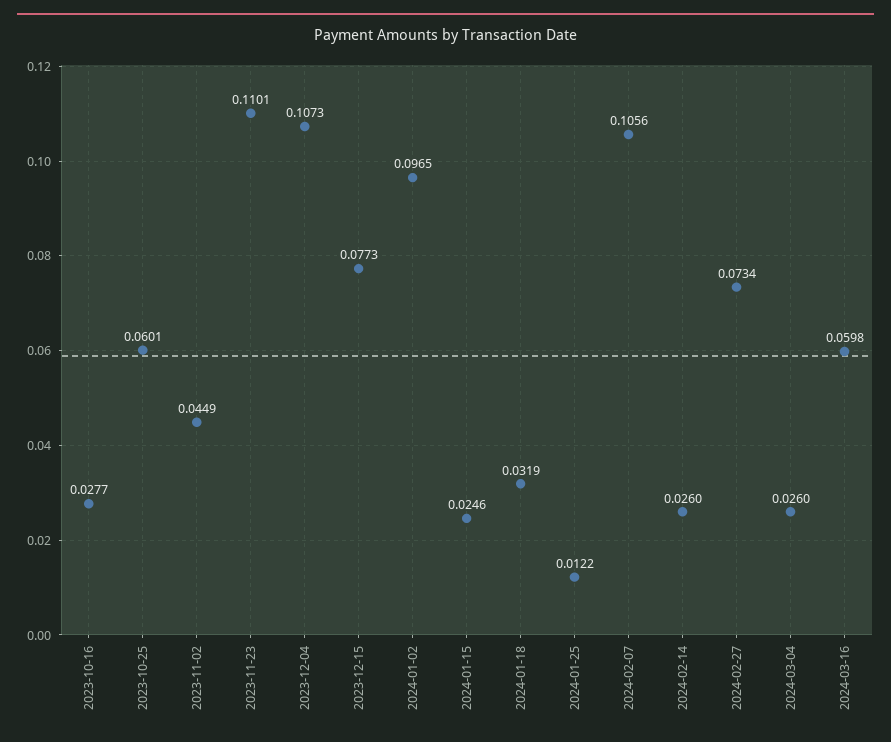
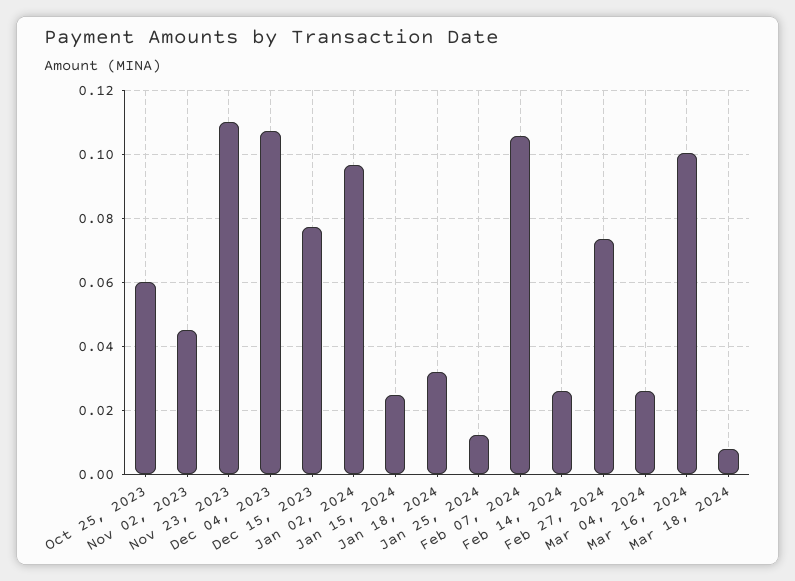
2023-10-16: 0.0277 -> none
2024-03-16: 0.0598 -> 0.1
Mar 18, 2024: none -> 0.008

